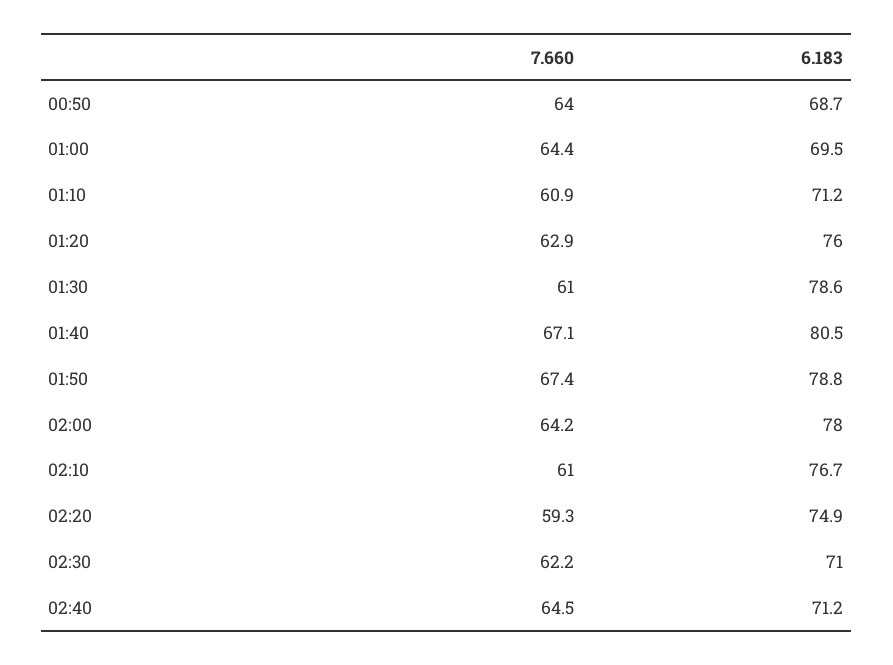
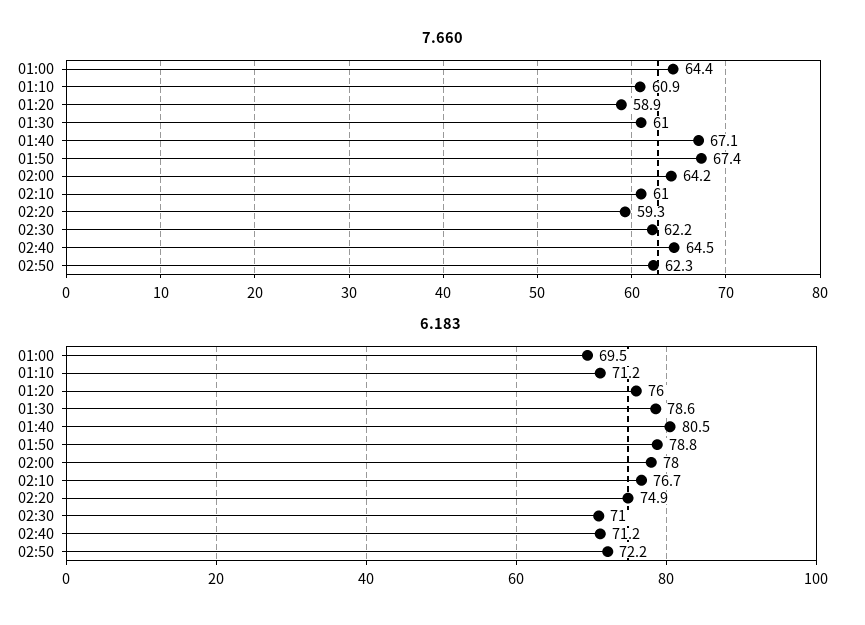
7.660, 00:50: 64 -> none
6.183, 00:50: 68.7 -> none
7.660, 01:20: 62.9 -> 58.9
7.660, 02:50: none -> 62.3
6.183, 02:50: none -> 72.2

